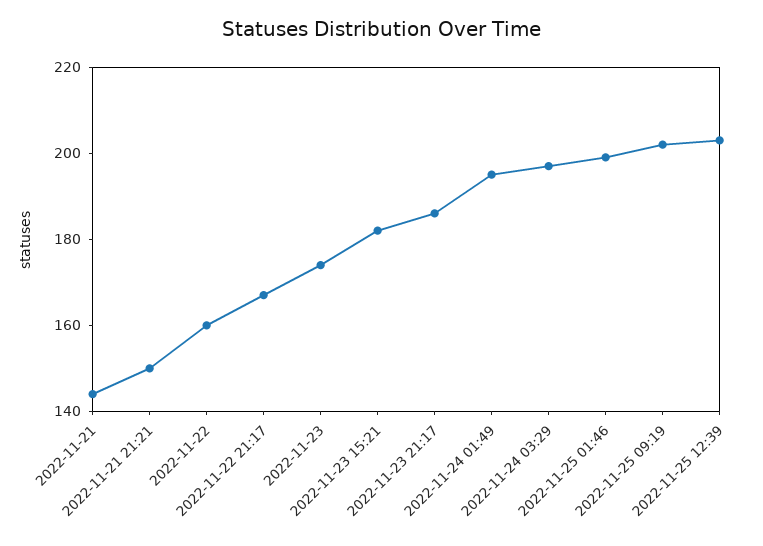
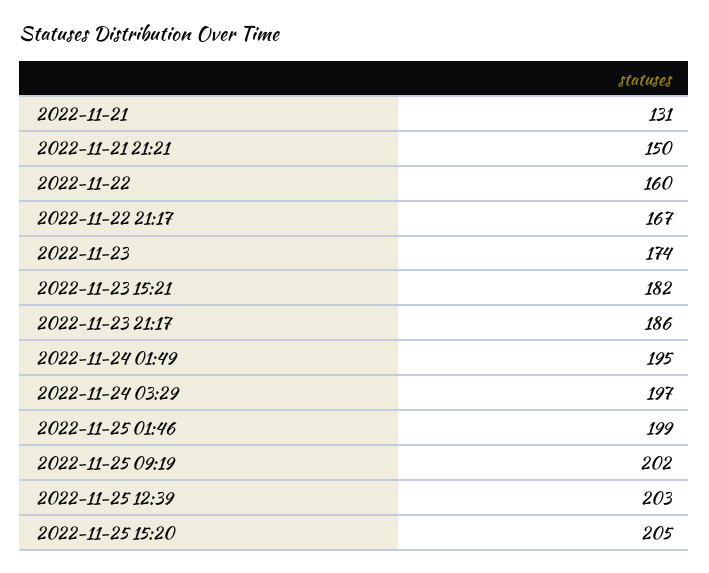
2022-11-21: 145 -> 131
2022-11-25 15:20: none -> 205

